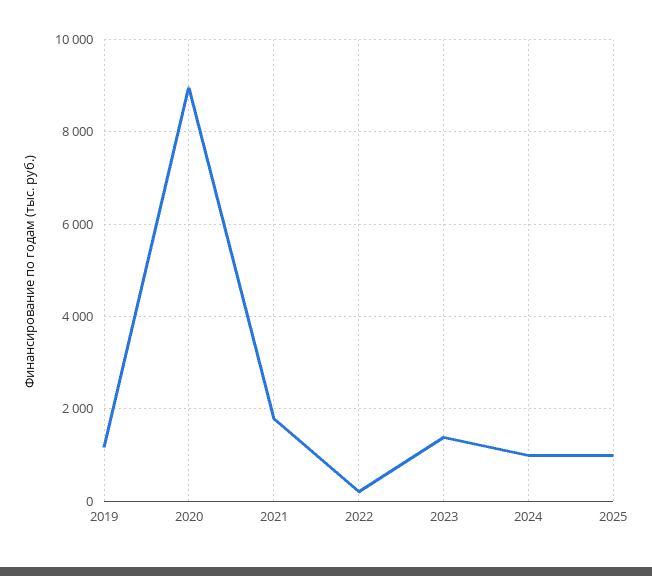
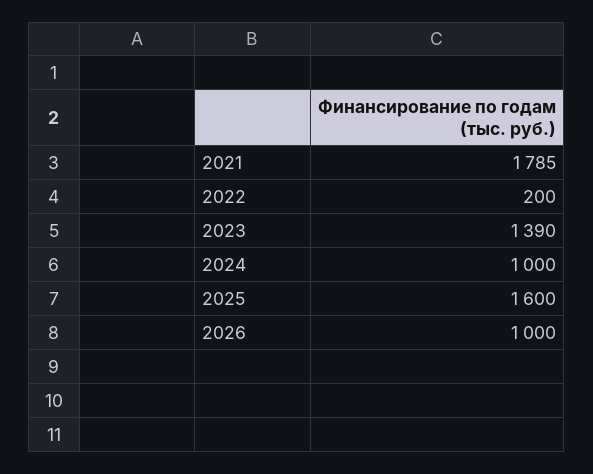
2019: 1200 -> none
2020: 9000 -> none
2025: 1000 -> 1600
2026: none -> 1000

